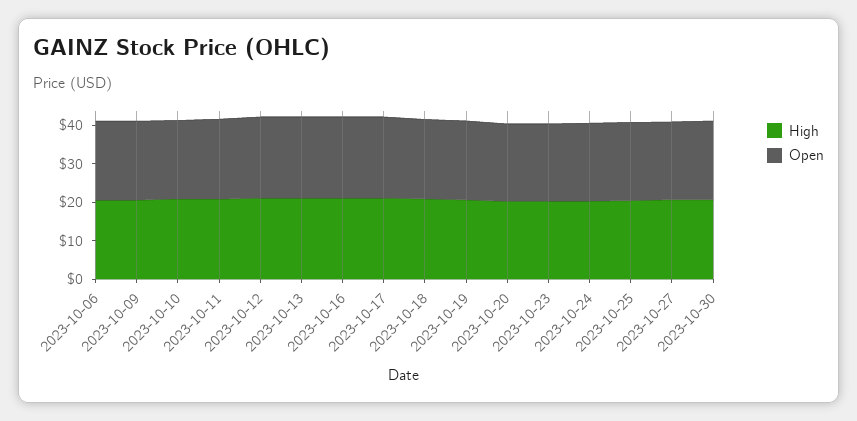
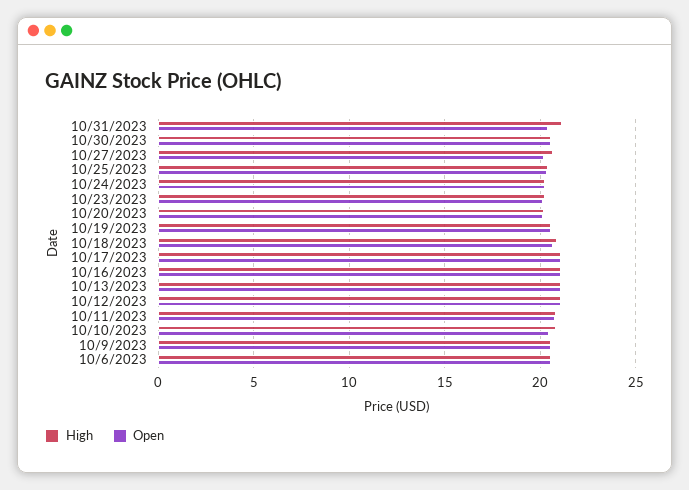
High, 10/31/2023: none -> 21
Open, 10/31/2023: none -> 20.5

